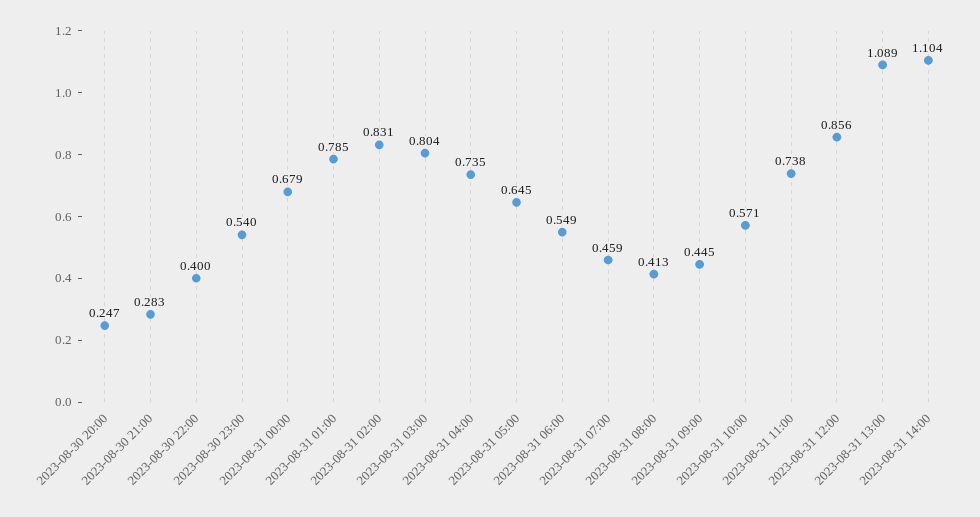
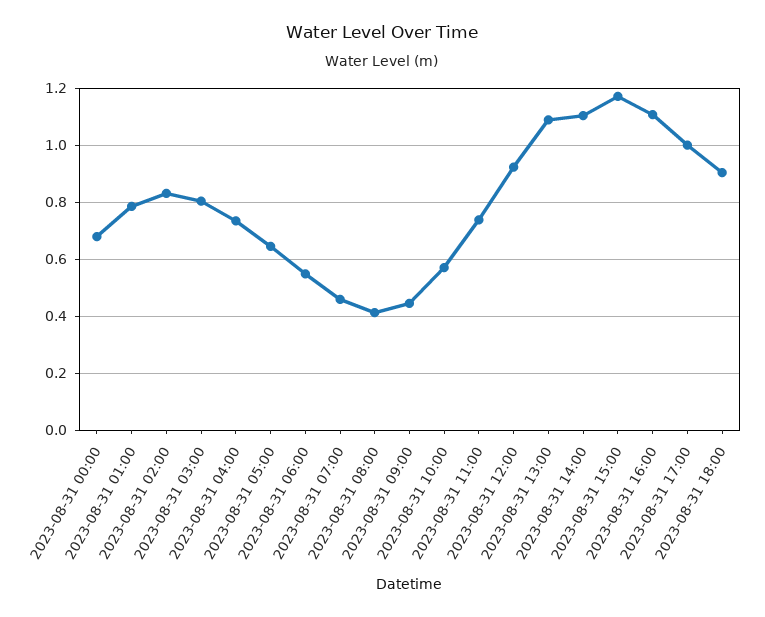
2023-08-30 20:00: 0.247 -> none
2023-08-30 21:00: 0.283 -> none
2023-08-30 22:00: 0.4 -> none
2023-08-30 23:00: 0.54 -> none
2023-08-31 12:00: 0.856 -> 0.925
2023-08-31 15:00: none -> 1.175
2023-08-31 16:00: none -> 1.1
2023-08-31 17:00: none -> 1
2023-08-31 18:00: none -> 0.9

